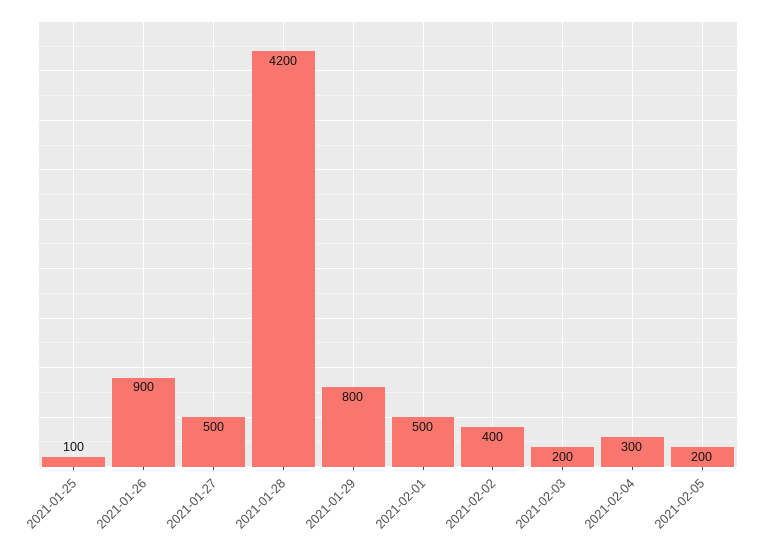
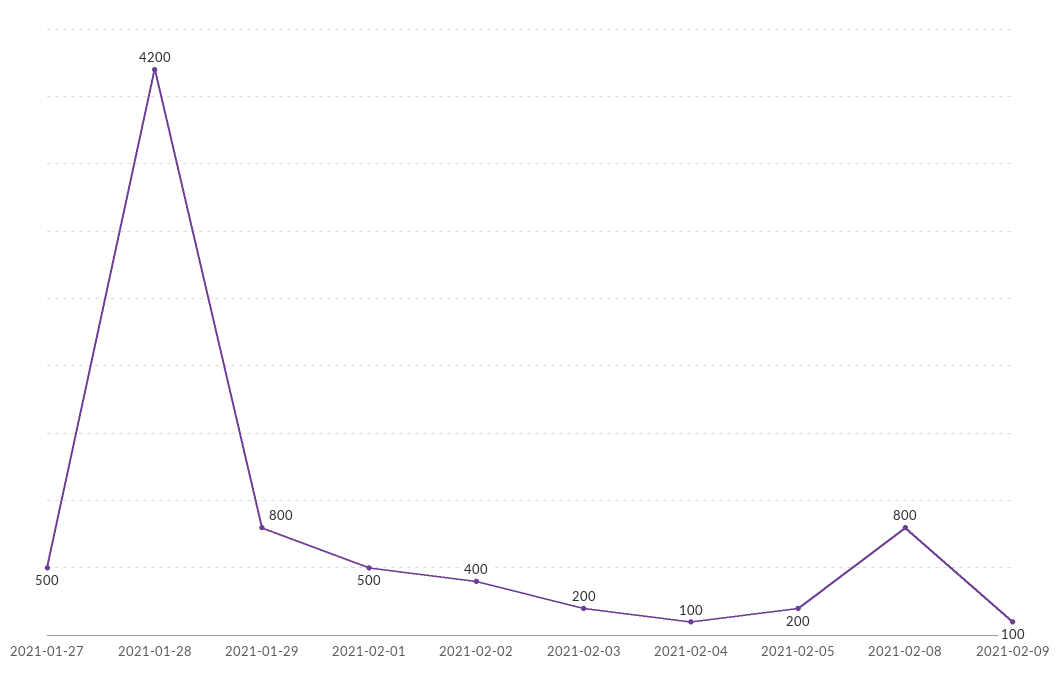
2021-01-25: 100 -> none
2021-01-26: 900 -> none
2021-02-04: 300 -> 100
2021-02-08: none -> 800
2021-02-09: none -> 100

